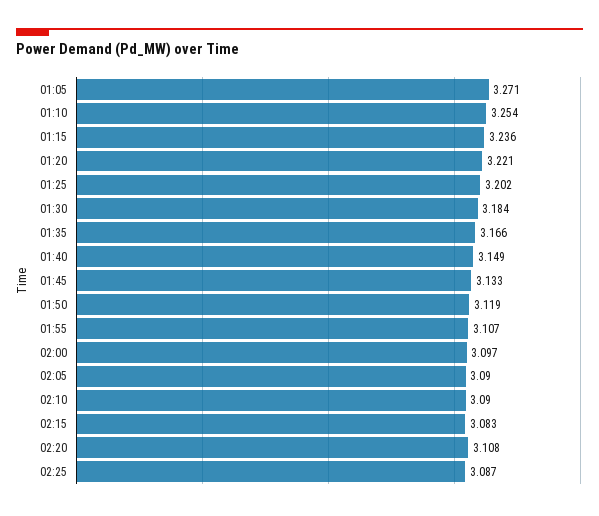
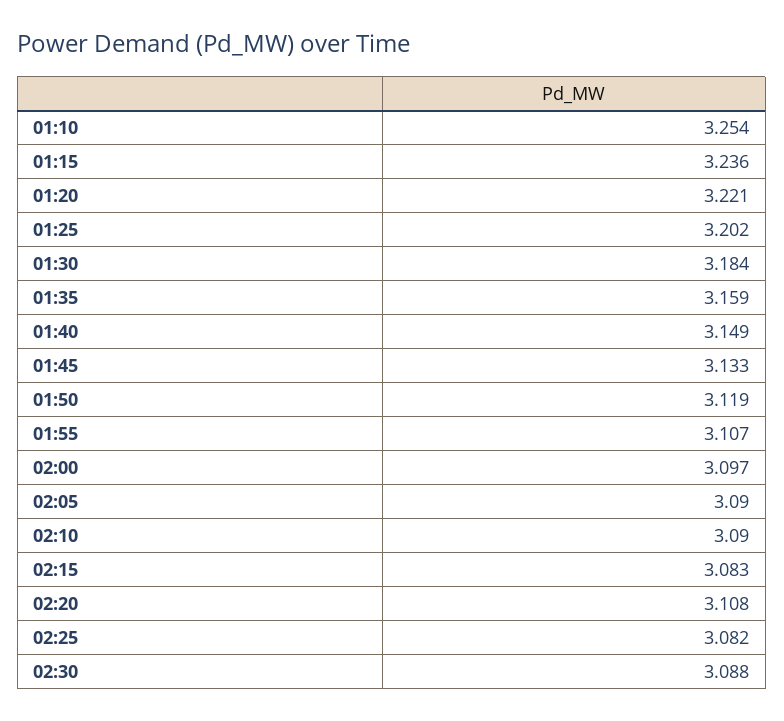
01:05: 3.271 -> none
01:35: 3.166 -> 3.159
02:25: 3.087 -> 3.082
02:30: none -> 3.088

